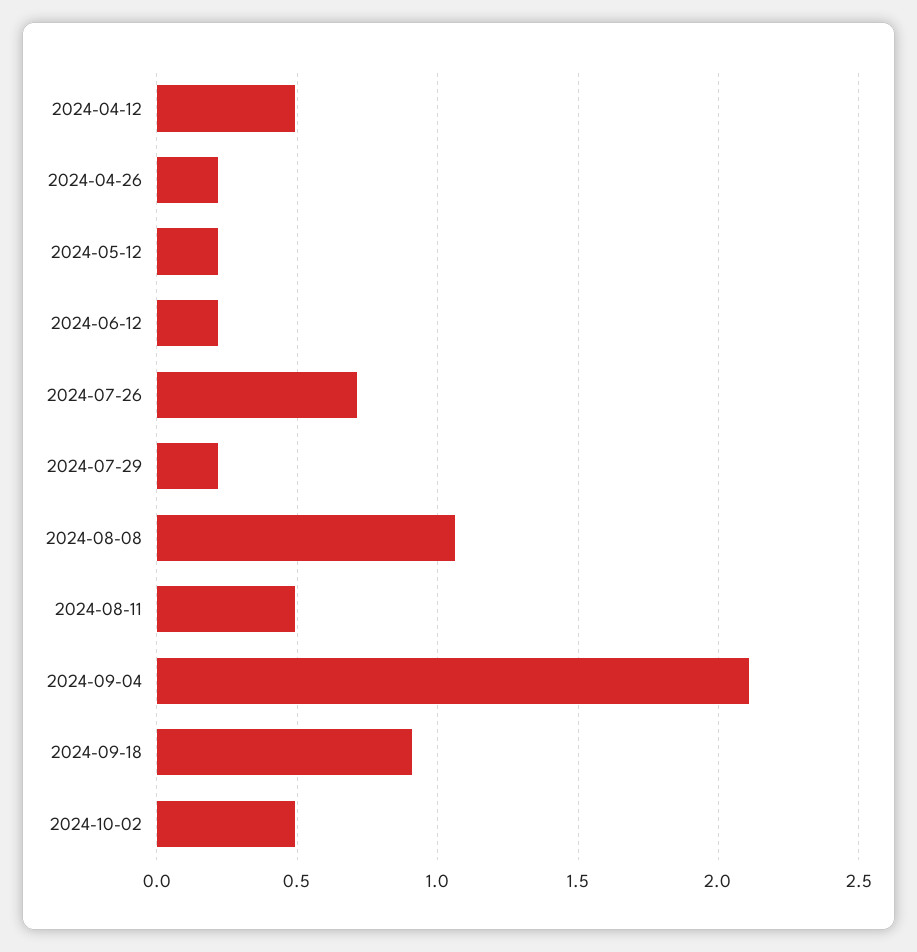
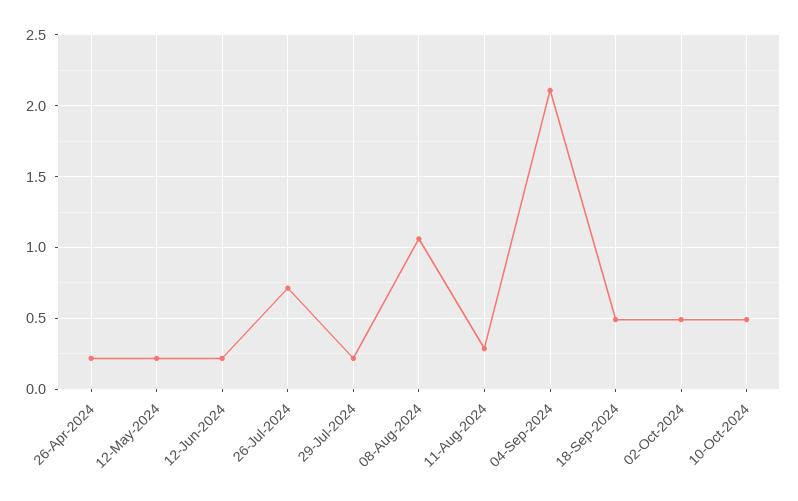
2024-04-12: 0.5 -> none
2024-08-11: 0.5 -> 0.3
2024-09-18: 0.9 -> 0.5
10-Oct-2024: none -> 0.5

